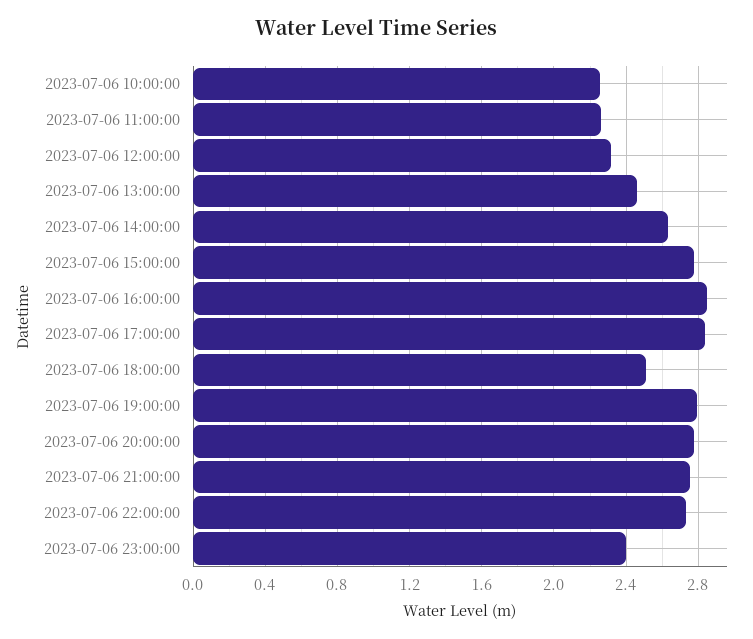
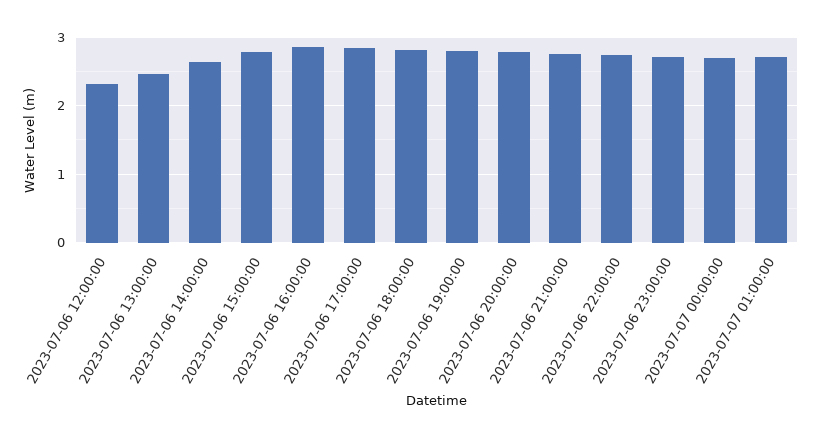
2023-07-06 10:00:00: 2.25 -> none
2023-07-06 11:00:00: 2.25 -> none
2023-07-06 18:00:00: 2.5 -> 2.8
2023-07-06 23:00:00: 2.4 -> 2.7
2023-07-07 00:00:00: none -> 2.7
2023-07-07 01:00:00: none -> 2.7

